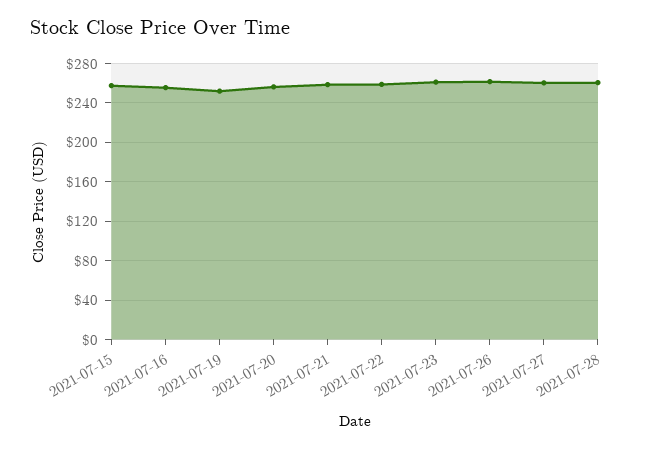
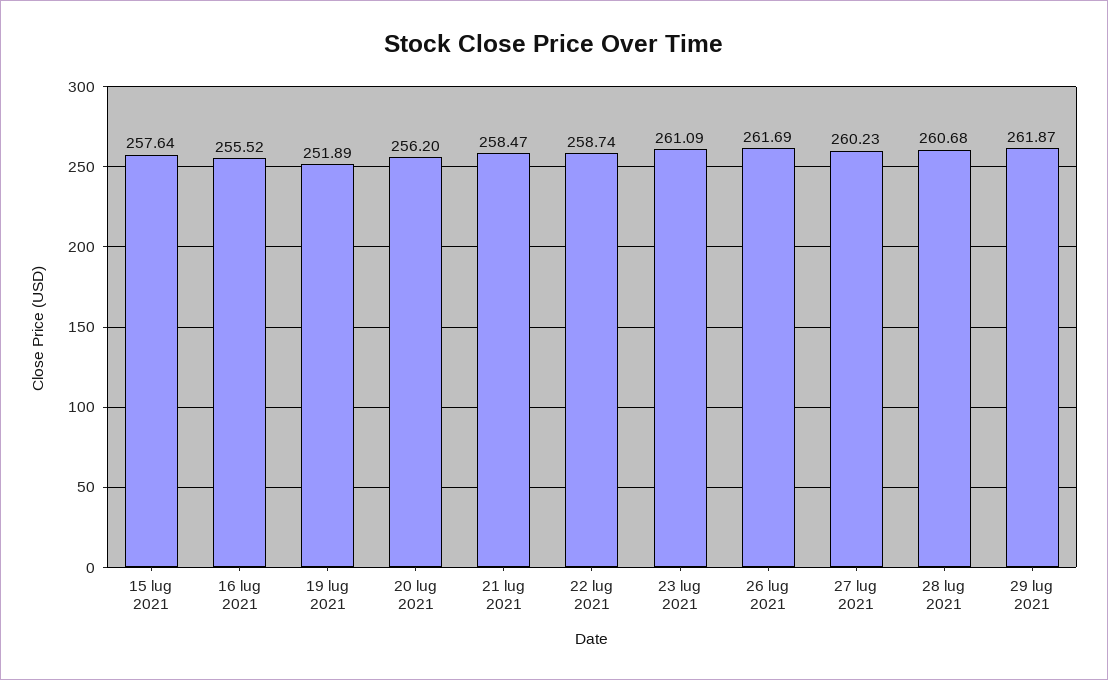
29 lug 2021: none -> 261.87

